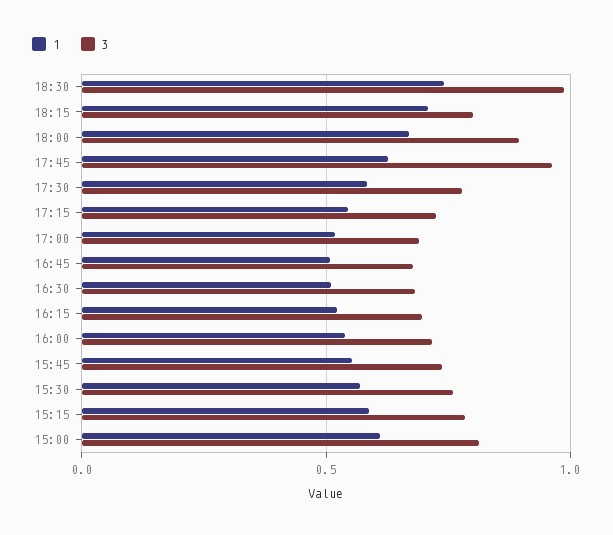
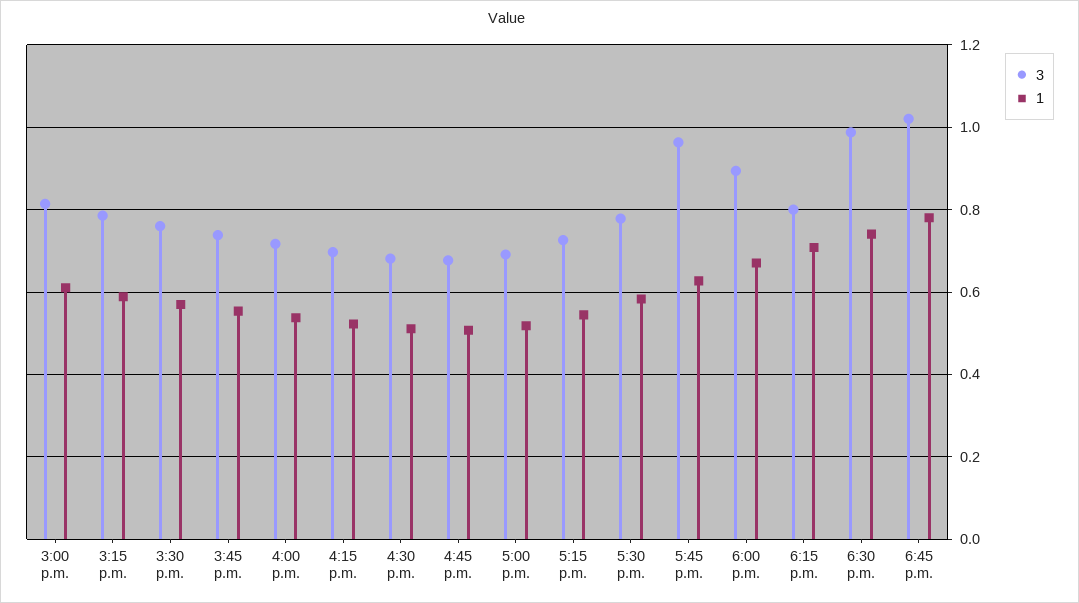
3, 6:45 p.m.: none -> 1.02
1, 6:45 p.m.: none -> 0.78

